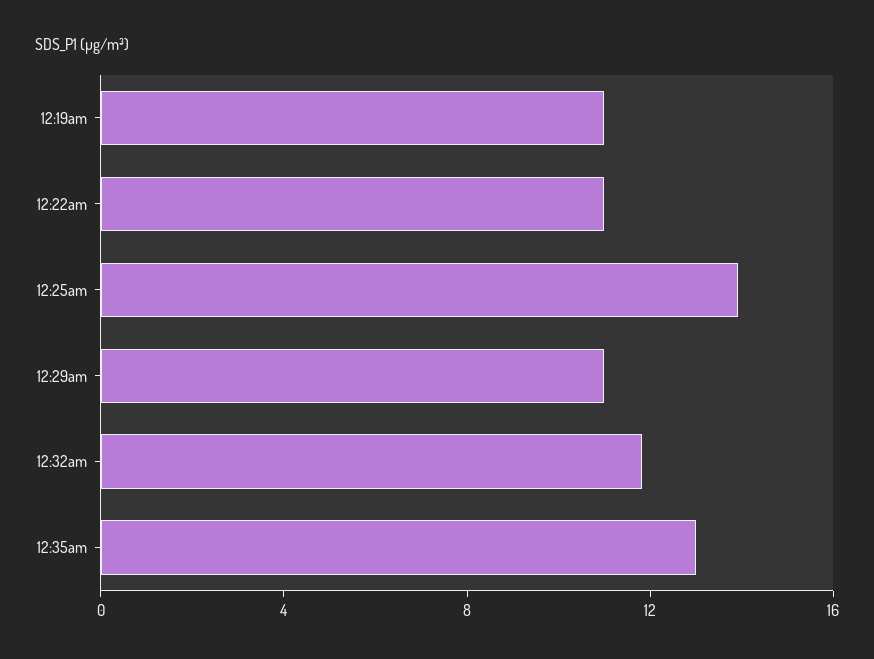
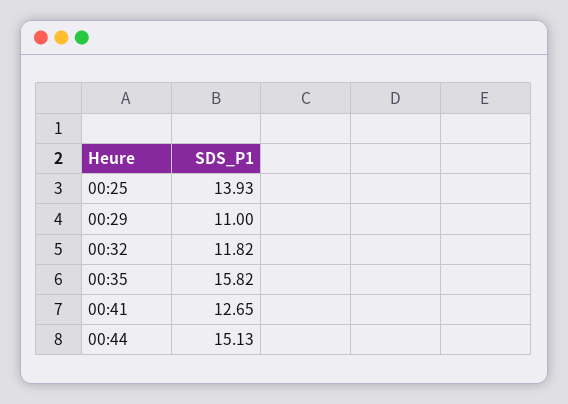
12:19am: 11 -> none
12:22am: 11 -> none
12:35am: 13 -> 15.82
00:41: none -> 12.65
00:44: none -> 15.13

